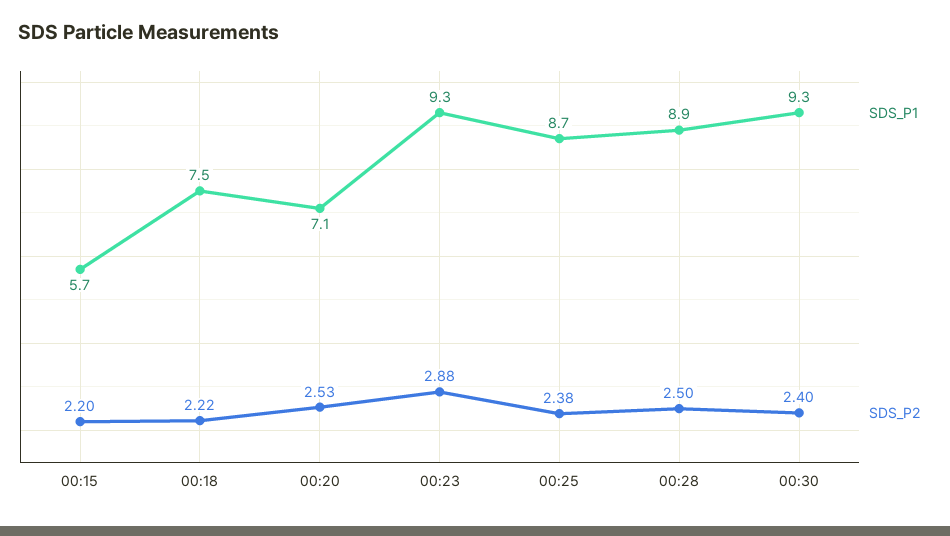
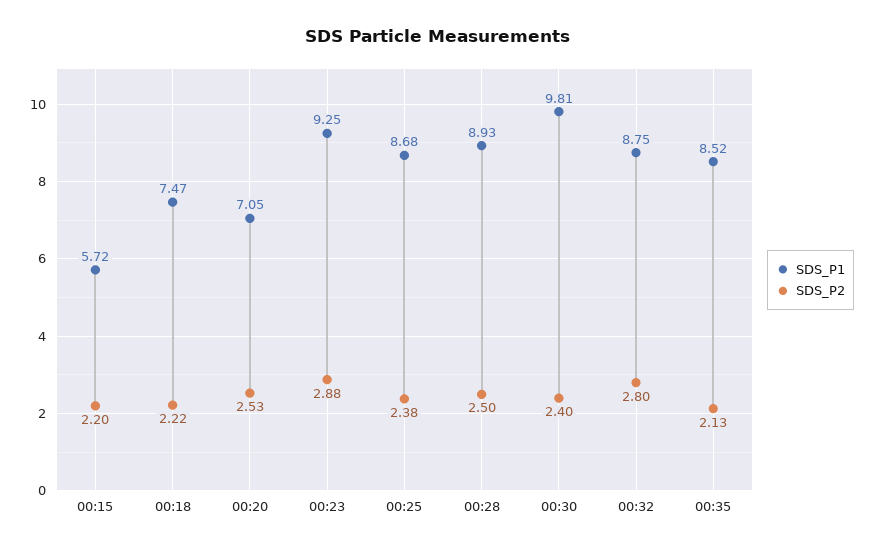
SDS_P1, 00:30: 9.3 -> 9.81
SDS_P1, 00:32: none -> 8.75
SDS_P2, 00:32: none -> 2.8
SDS_P1, 00:35: none -> 8.52
SDS_P2, 00:35: none -> 2.13

